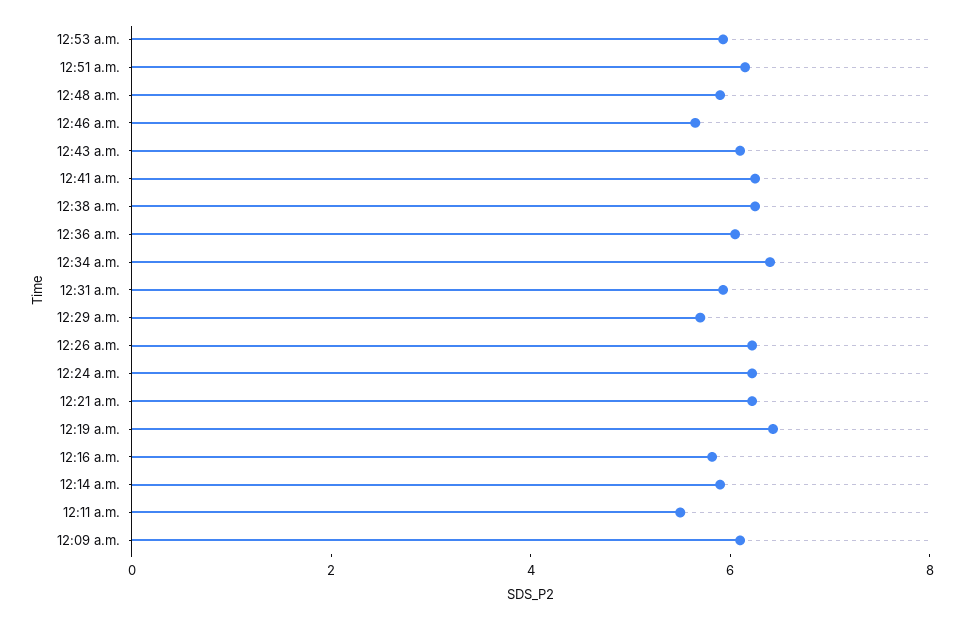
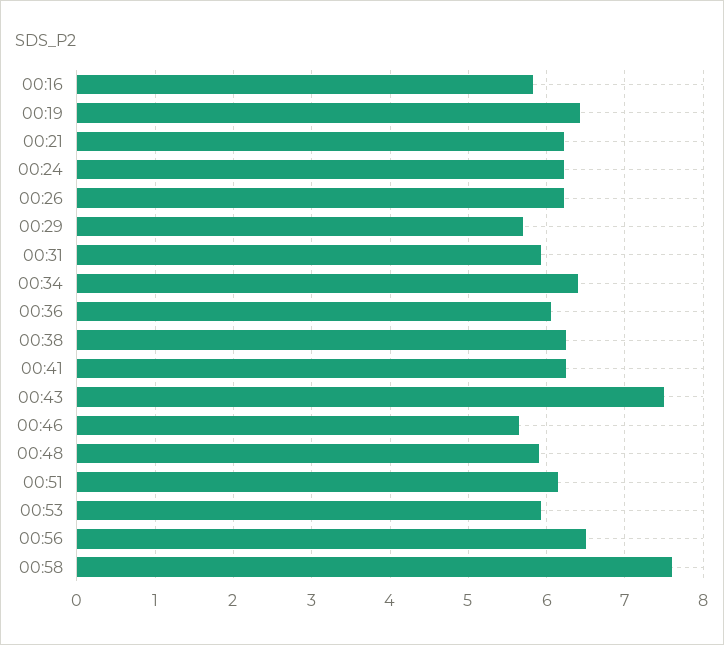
12:43 a.m.: 6 -> 7.5
12:14 a.m.: 6 -> none
12:11 a.m.: 5.5 -> none
12:09 a.m.: 6 -> none
00:56: none -> 6.5
00:58: none -> 7.6

